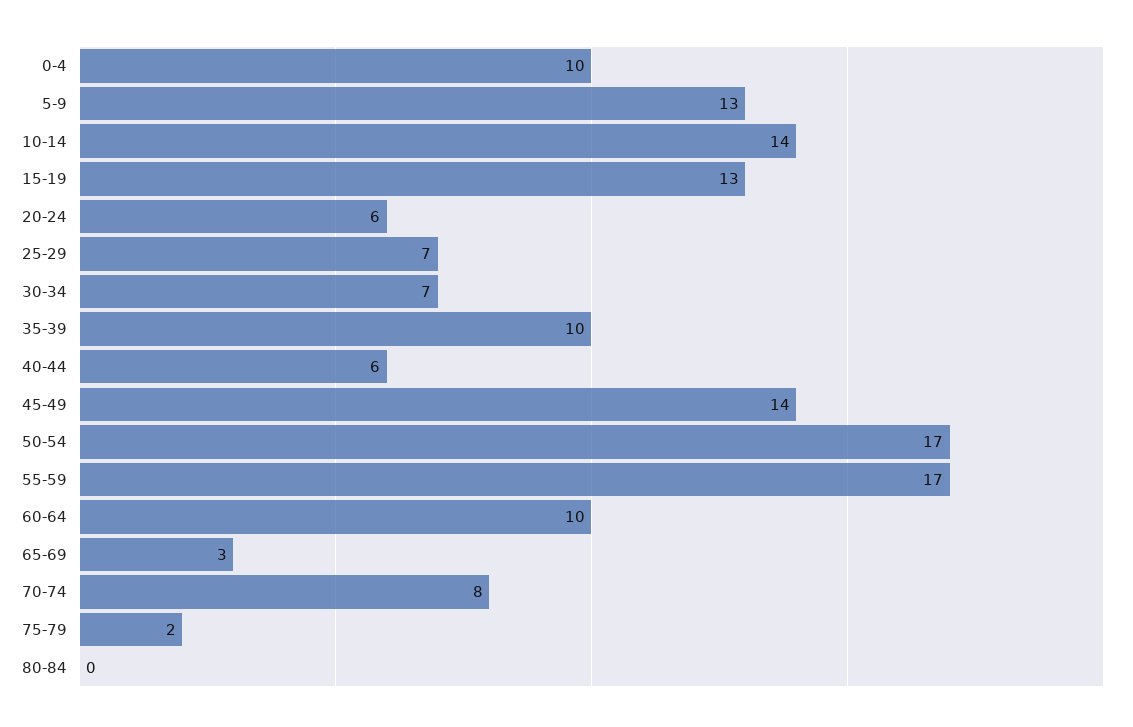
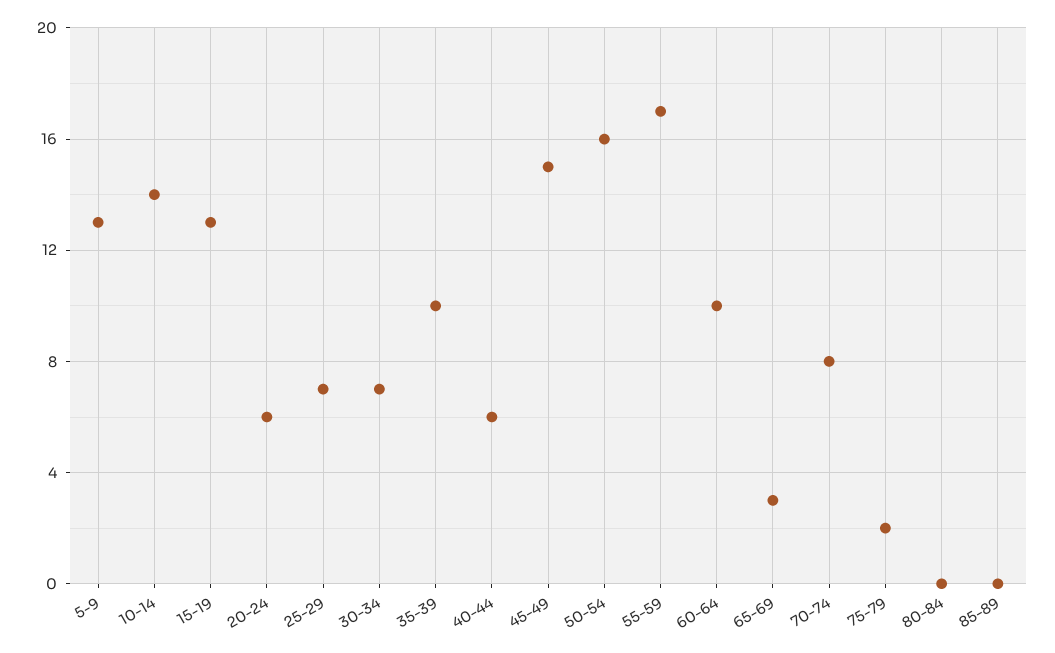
0-4: 10 -> none
45-49: 14 -> 15
50-54: 17 -> 16
85-89: none -> 0

